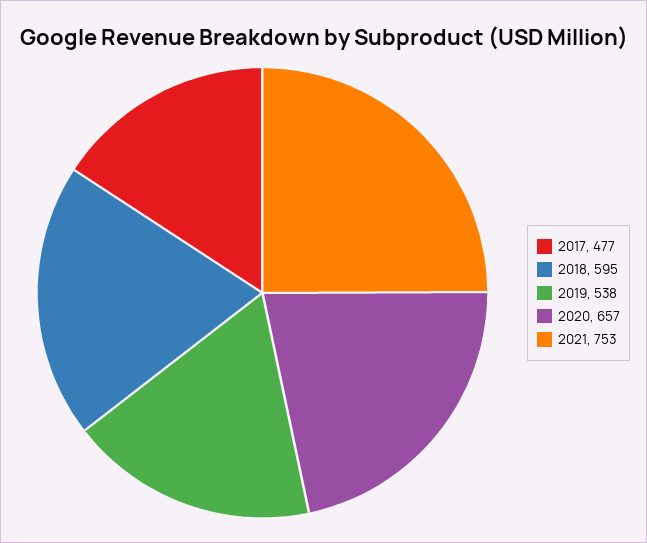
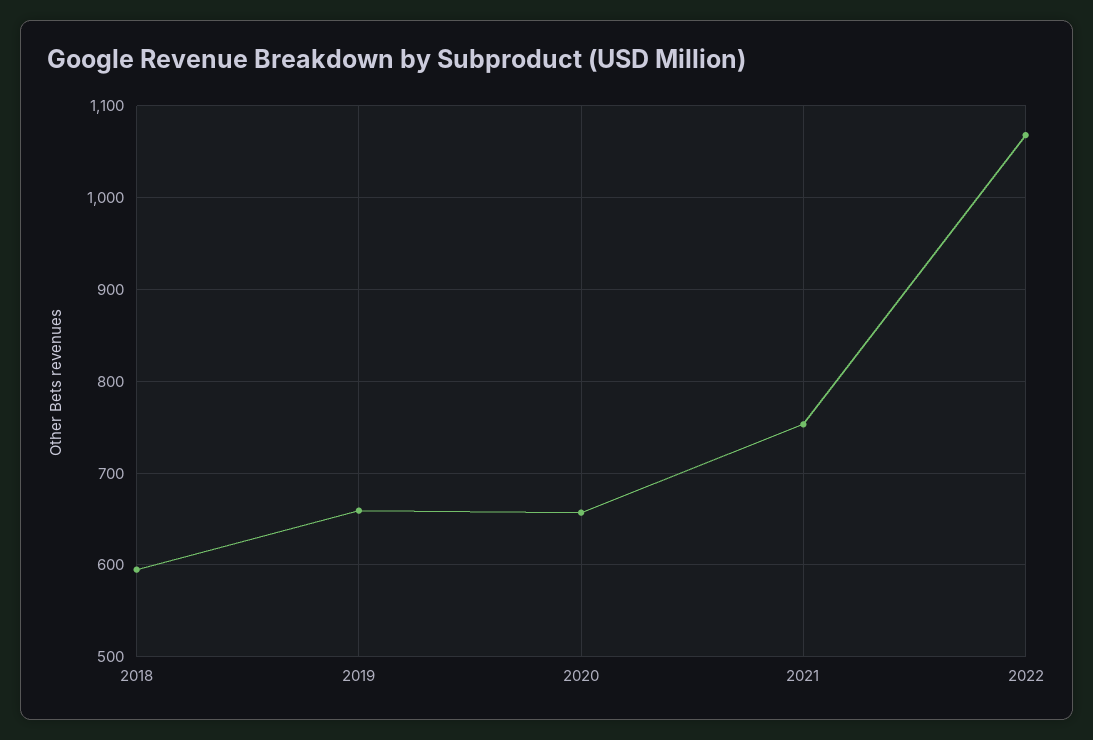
2017: 477 -> none
2019: 538 -> 660
2022: none -> 1070

